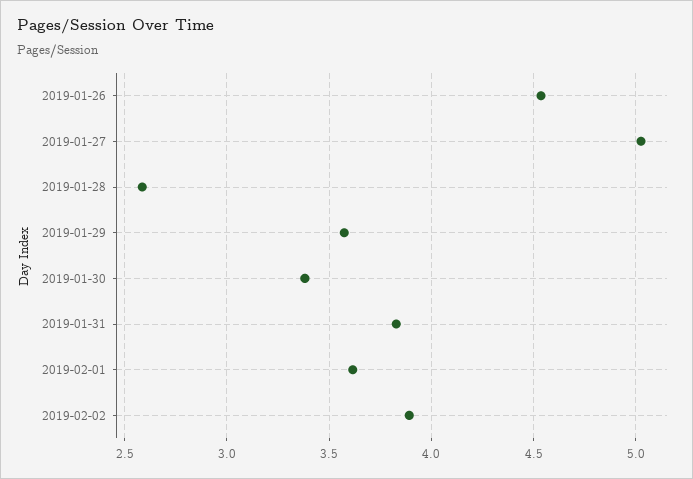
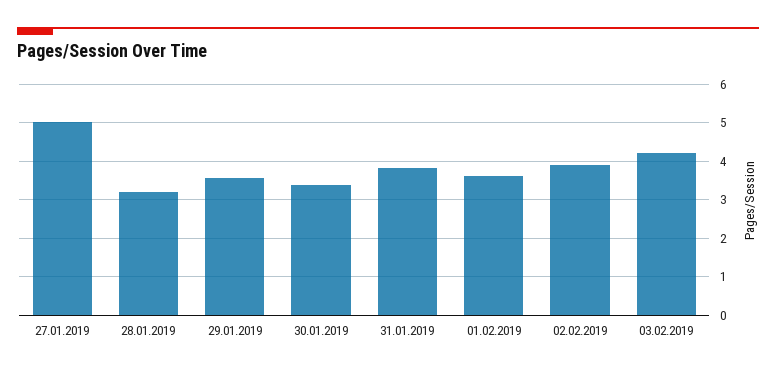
2019-01-26: 4.55 -> none
2019-01-28: 2.6 -> 3.2
03.02.2019: none -> 4.2

